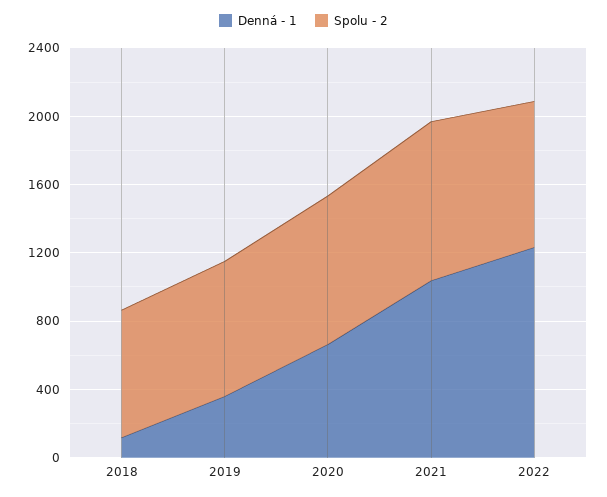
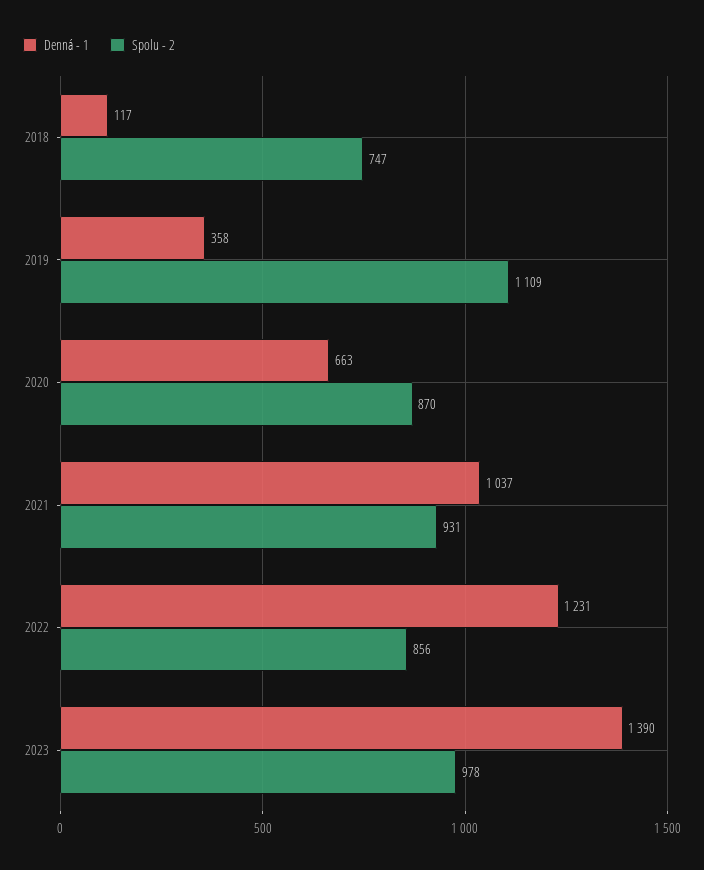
Spolu - 2, 2019: 800 -> 1109
Denná - 1, 2023: none -> 1390
Spolu - 2, 2023: none -> 978

